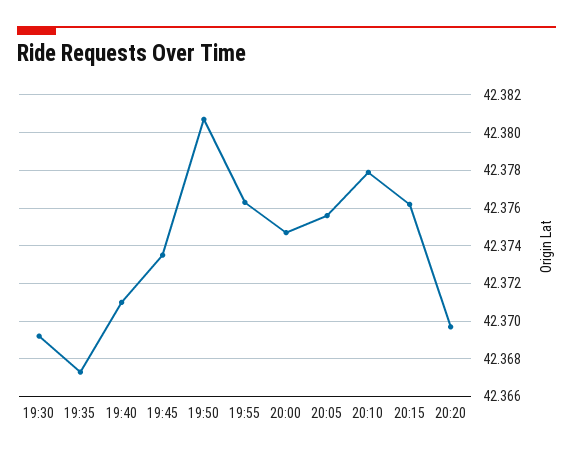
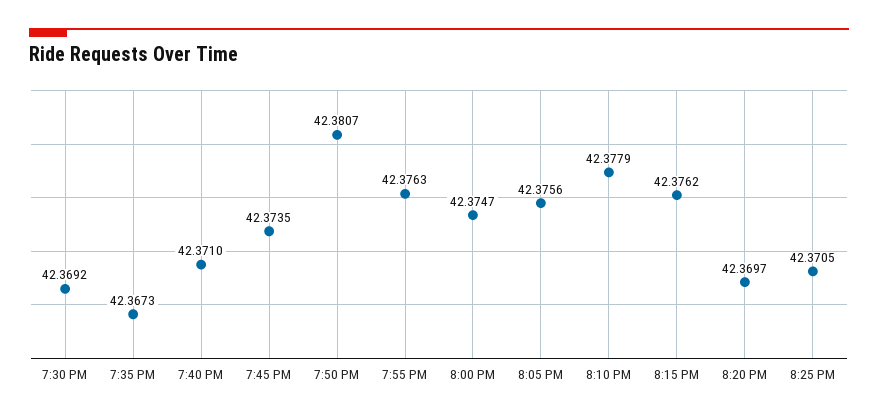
8:25 PM: none -> 42.3705

